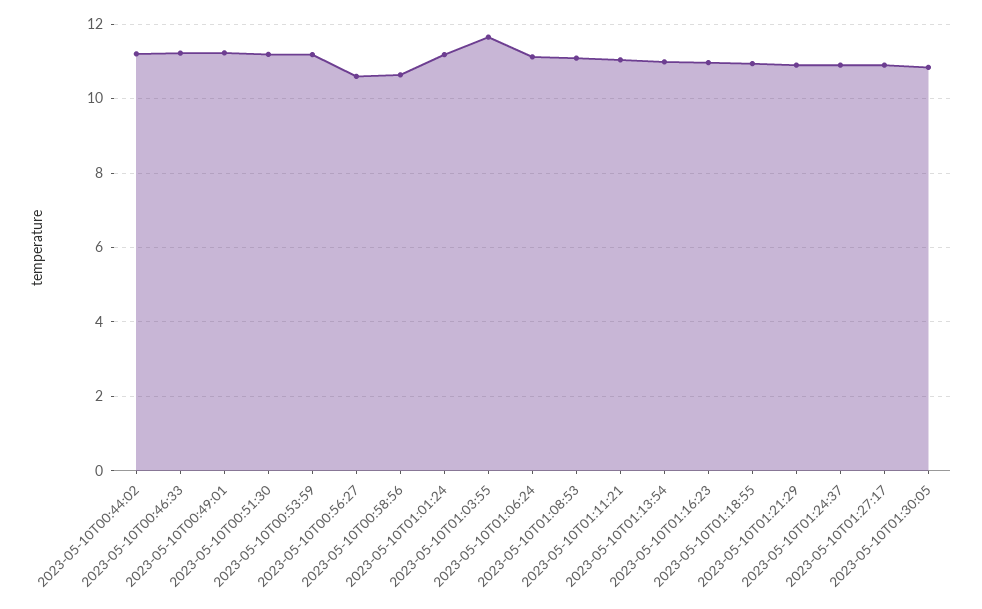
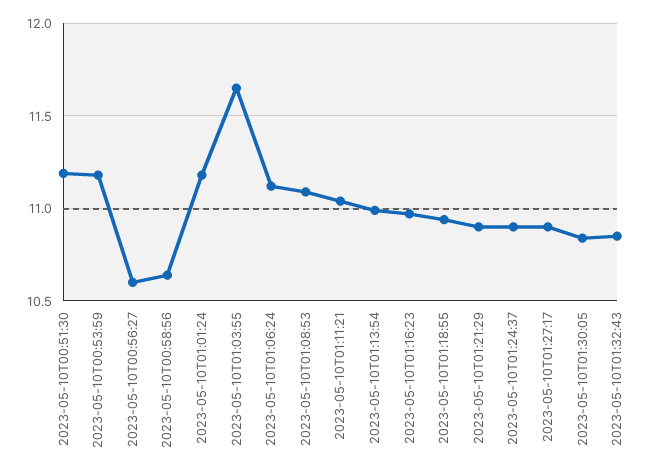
2023-05-10T00:44:02: 11.2 -> none
2023-05-10T00:46:33: 11.2 -> none
2023-05-10T00:49:01: 11.2 -> none
2023-05-10T01:32:43: none -> 10.85

